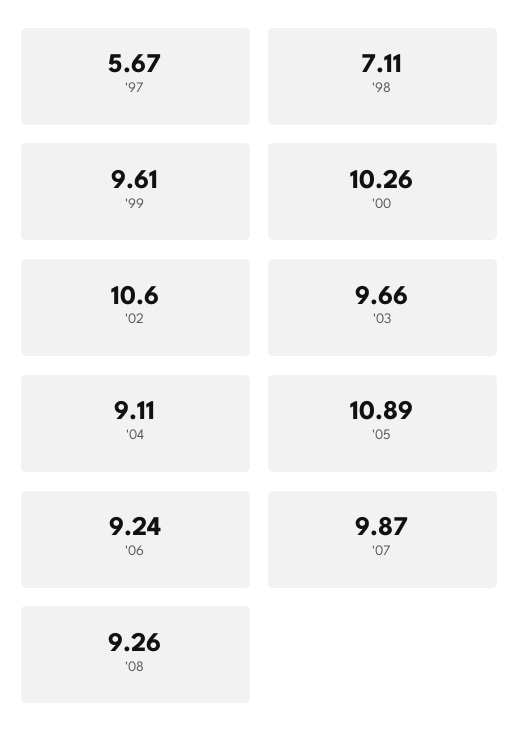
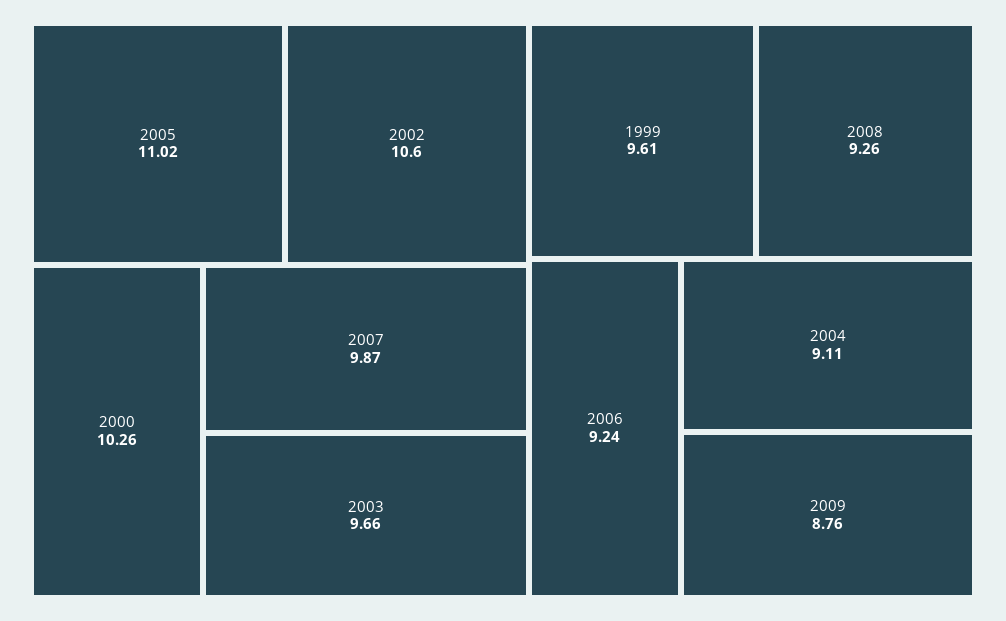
'97: 5.67 -> none
'98: 7.11 -> none
'05: 10.89 -> 11.02
2009: none -> 8.76

